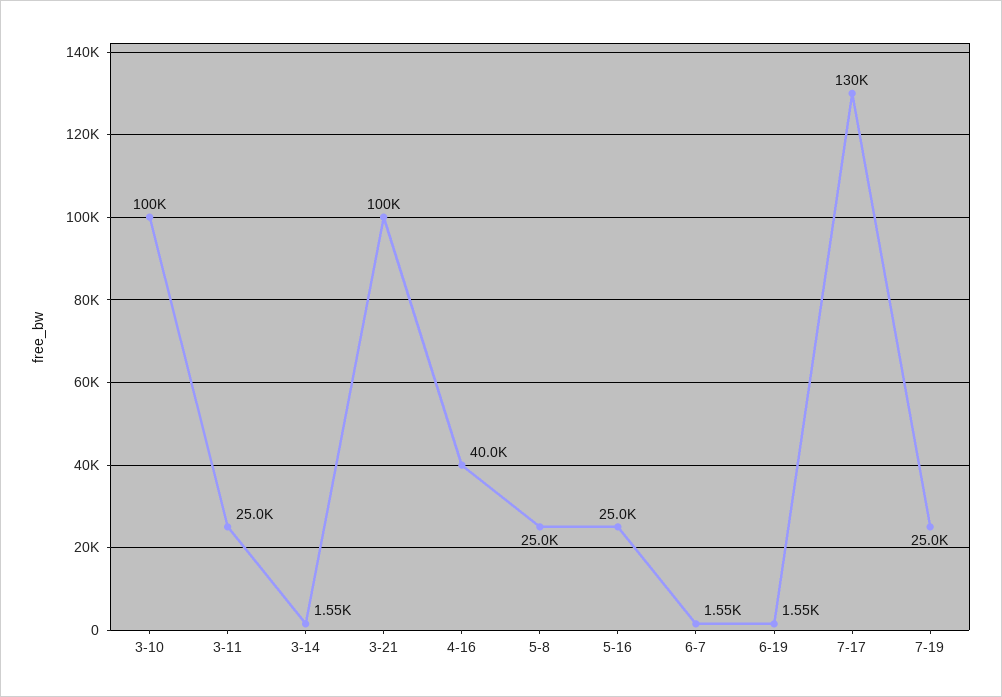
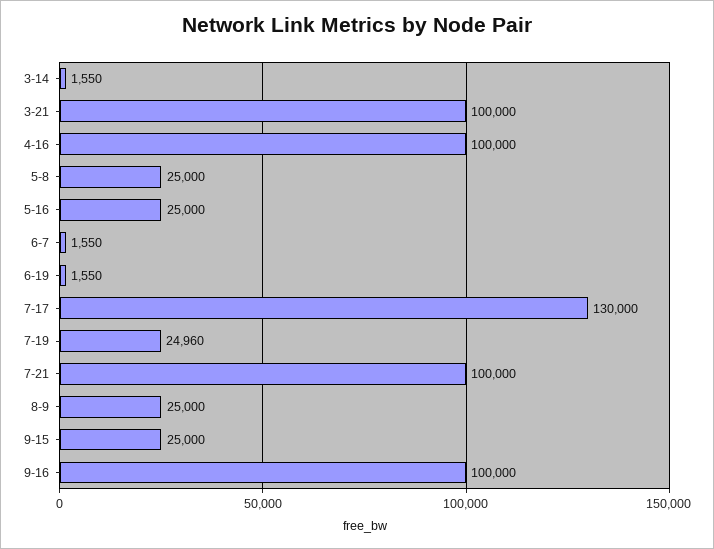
3-10: 100000 -> none
3-11: 25000 -> none
4-16: 40000 -> 100000
7-21: none -> 100000
8-9: none -> 25000
9-15: none -> 25000
9-16: none -> 100000

